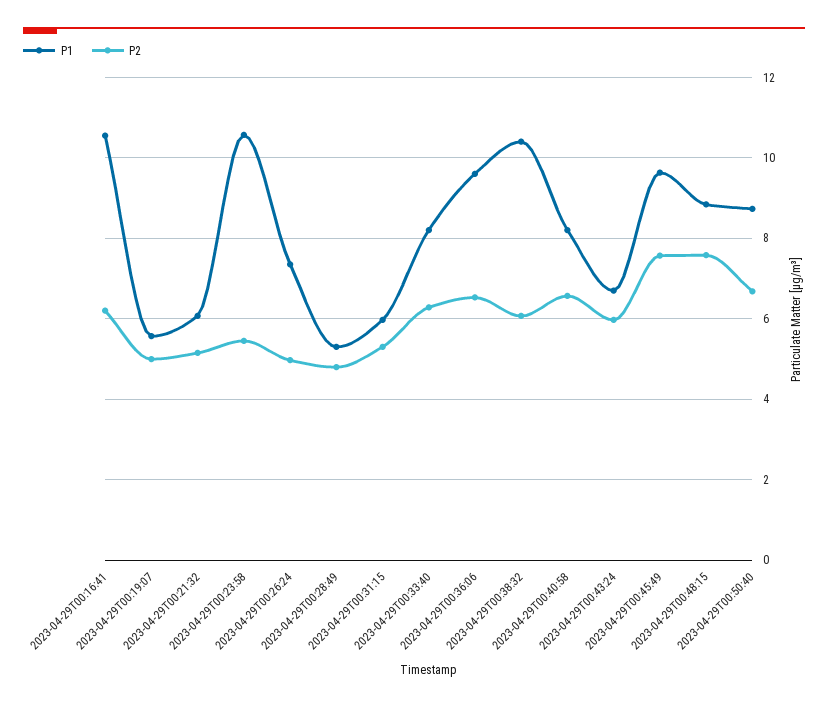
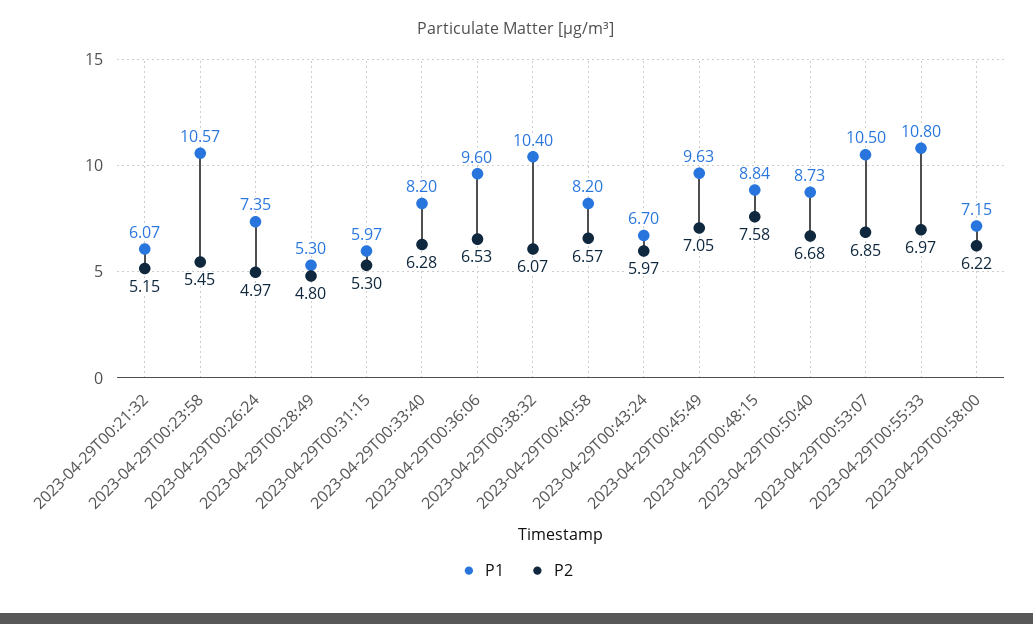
P1, 2023-04-29T00:16:41: 10.6 -> none
P2, 2023-04-29T00:16:41: 6.2 -> none
P1, 2023-04-29T00:19:07: 5.6 -> none
P2, 2023-04-29T00:19:07: 5 -> none
P2, 2023-04-29T00:45:49: 7.6 -> 7.05
P1, 2023-04-29T00:53:07: none -> 10.5
P2, 2023-04-29T00:53:07: none -> 6.85
P1, 2023-04-29T00:55:33: none -> 10.8
P2, 2023-04-29T00:55:33: none -> 6.97
P1, 2023-04-29T00:58:00: none -> 7.15
P2, 2023-04-29T00:58:00: none -> 6.22

